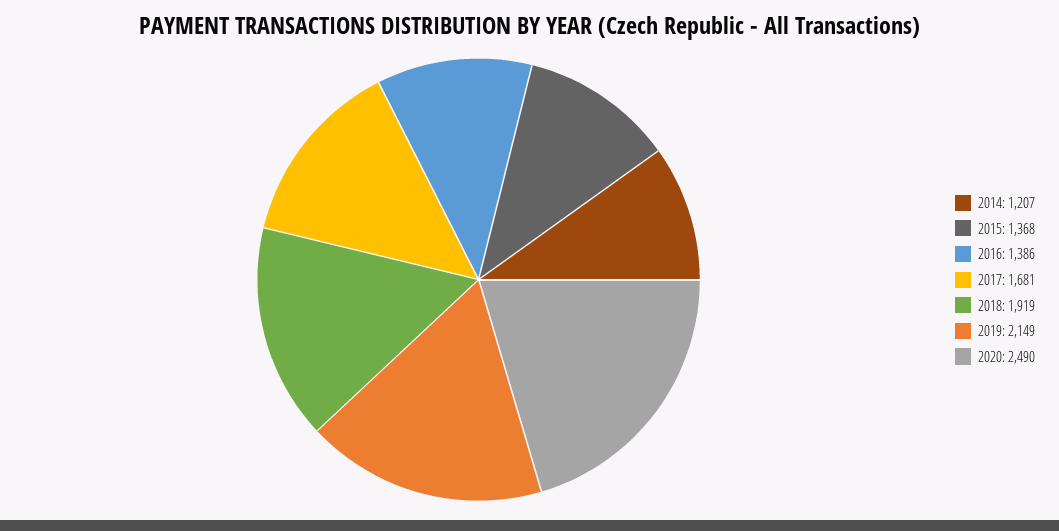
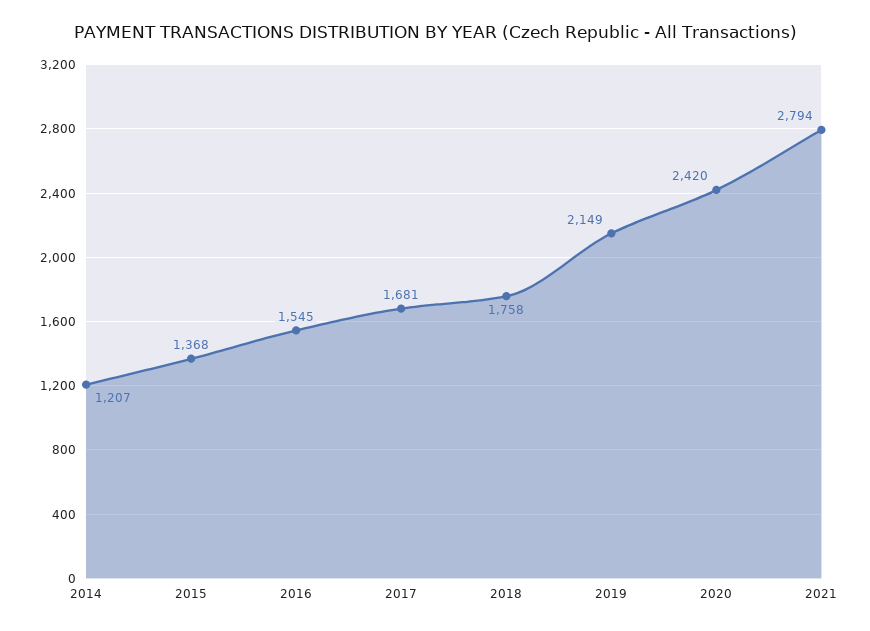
2016: 1386 -> 1545
2018: 1919 -> 1758
2020: 2490 -> 2420
2021: none -> 2794

